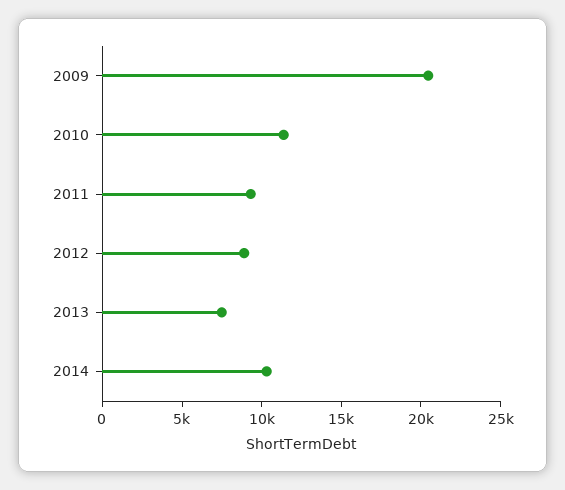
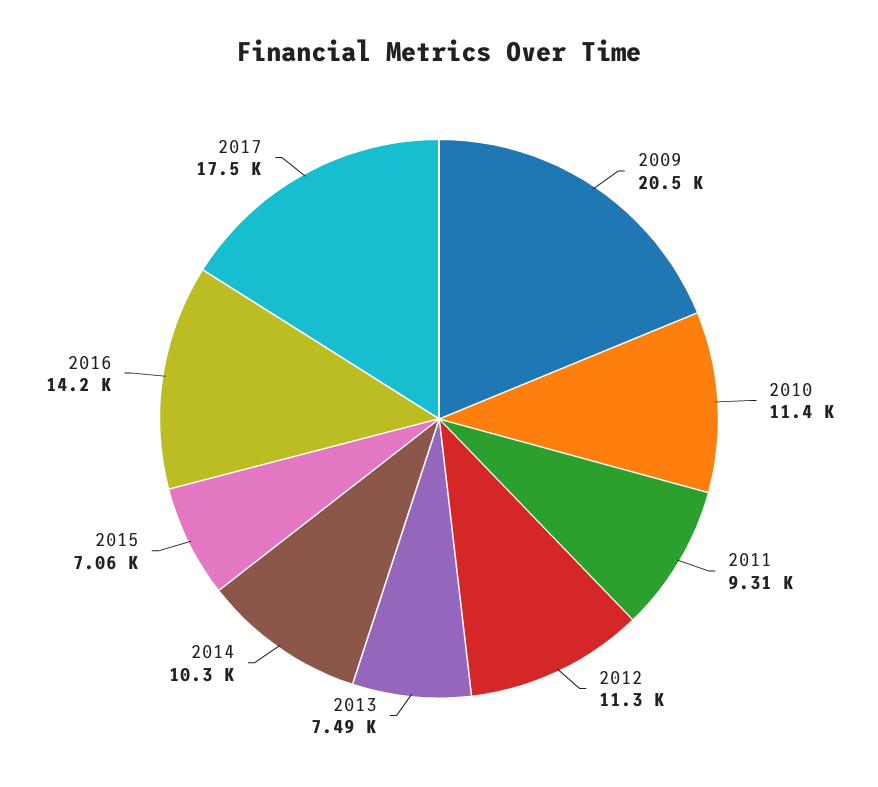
2012: 9000 -> 11300
2015: none -> 7060
2016: none -> 14200
2017: none -> 17500

